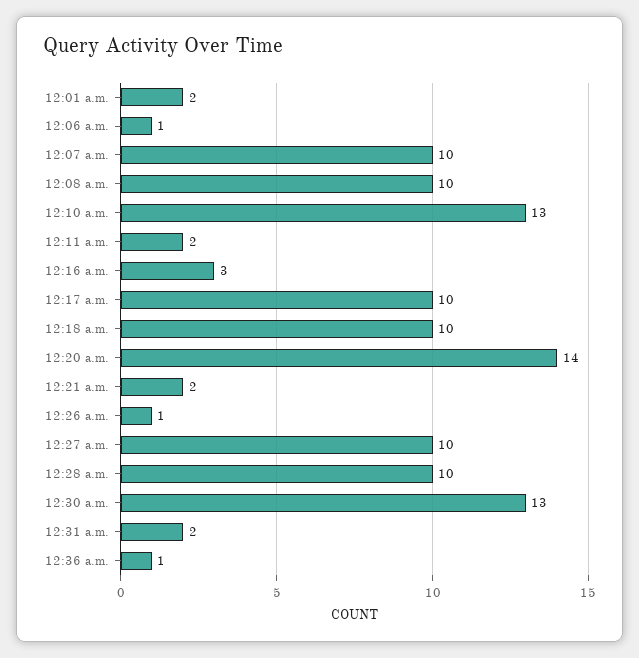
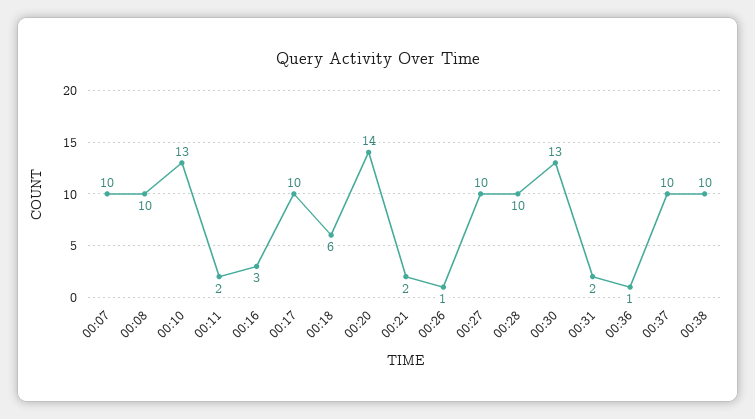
12:01 a.m.: 2 -> none
12:06 a.m.: 1 -> none
12:18 a.m.: 10 -> 6
00:37: none -> 10
00:38: none -> 10

